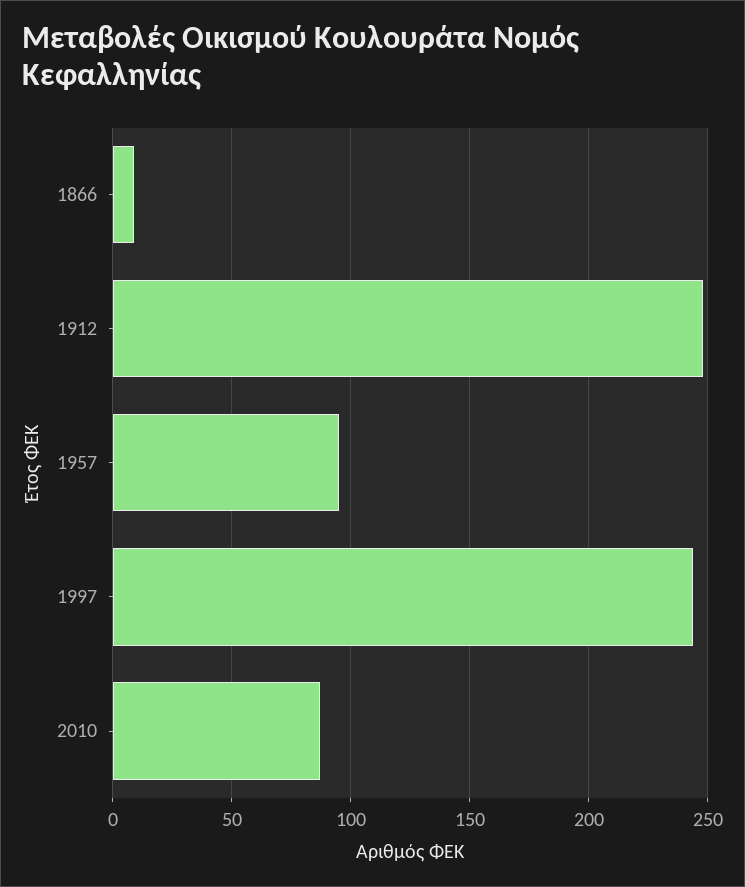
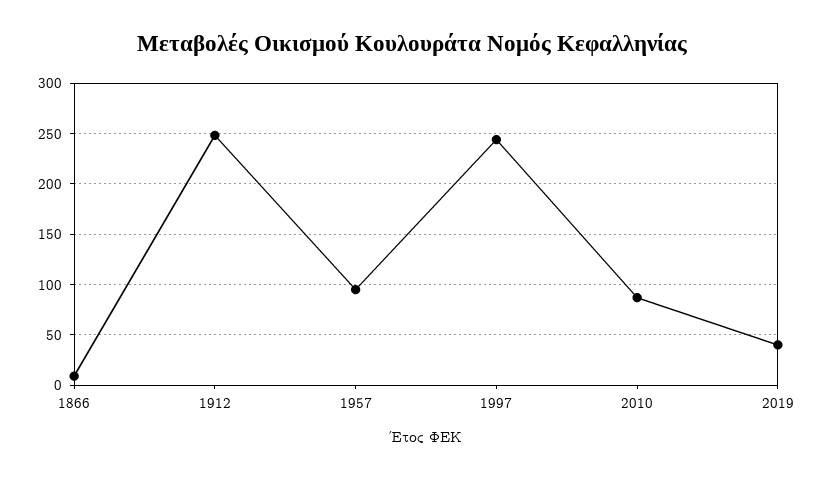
2019: none -> 40

